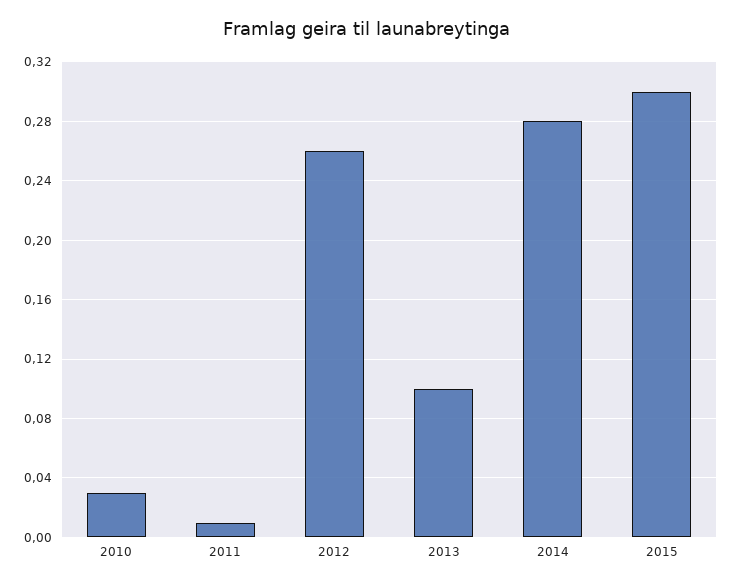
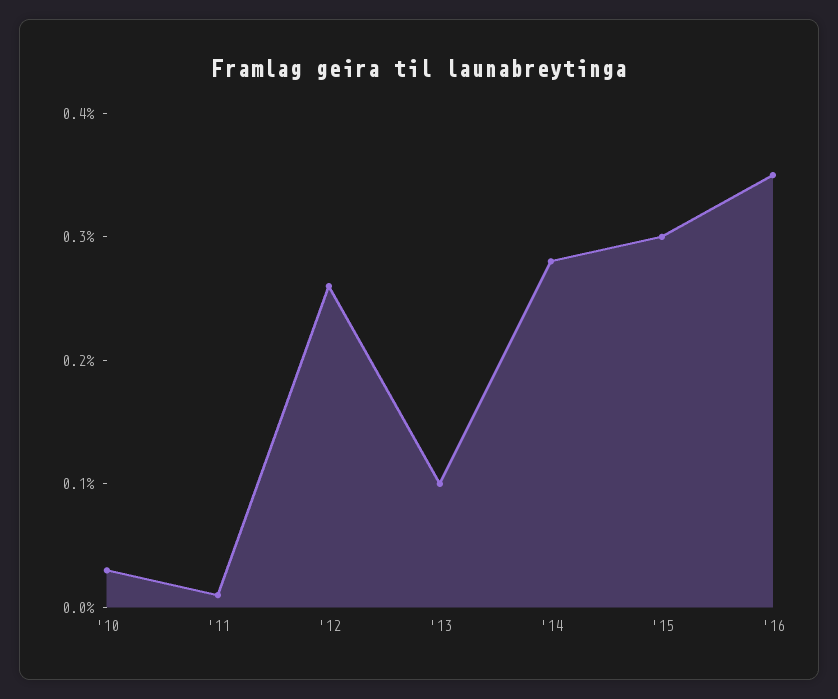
'16: none -> 0.35

